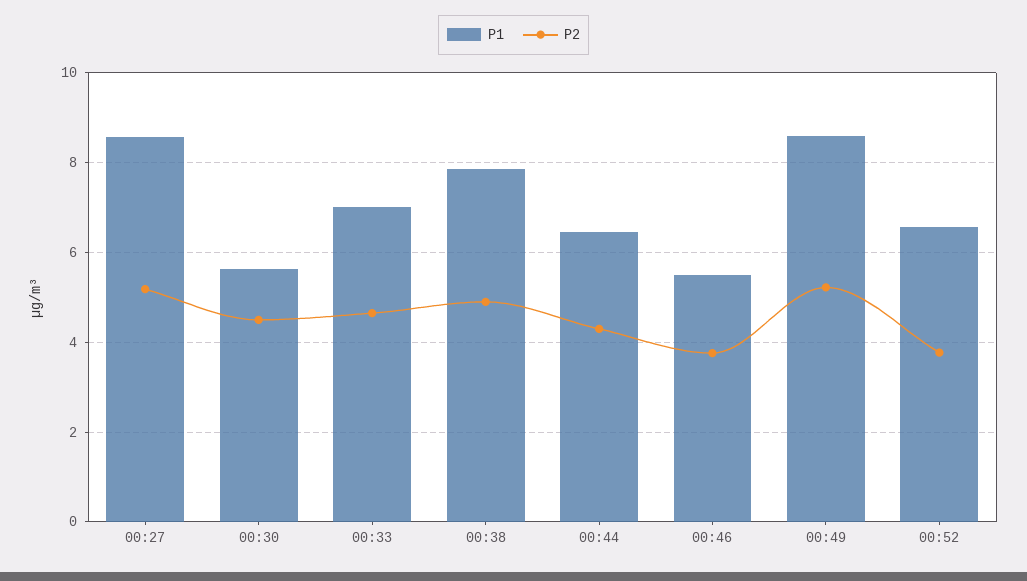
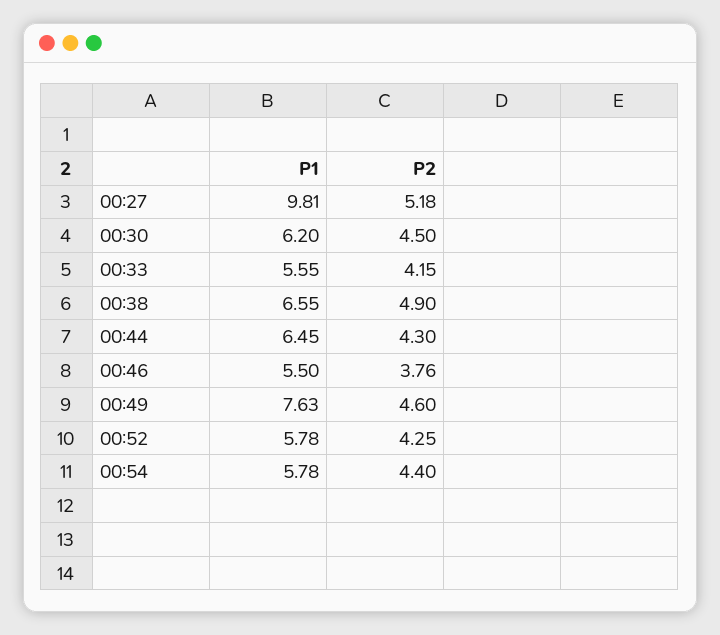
P1, 00:27: 8.6 -> 9.81
P1, 00:30: 5.6 -> 6.2
P1, 00:33: 7 -> 5.55
P2, 00:33: 4.6 -> 4.15
P1, 00:38: 7.8 -> 6.55
P1, 00:49: 8.6 -> 7.63
P2, 00:49: 5.2 -> 4.6
P1, 00:52: 6.6 -> 5.78
P2, 00:52: 3.8 -> 4.25
P1, 00:54: none -> 5.78
P2, 00:54: none -> 4.4

